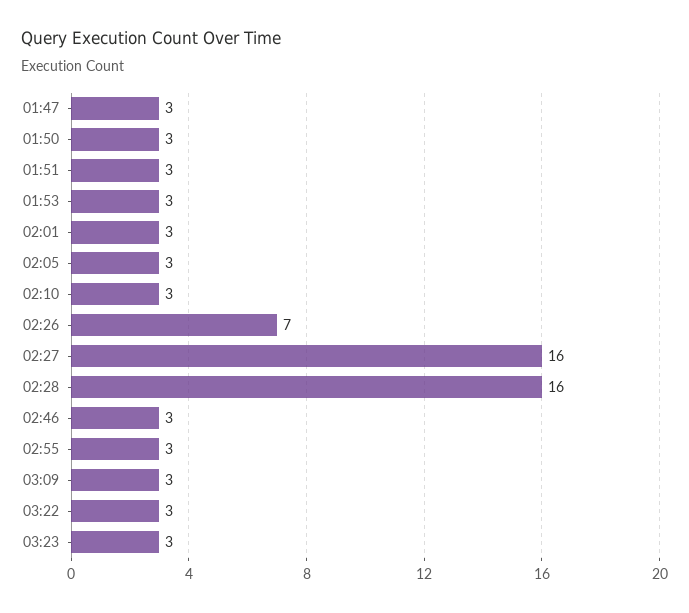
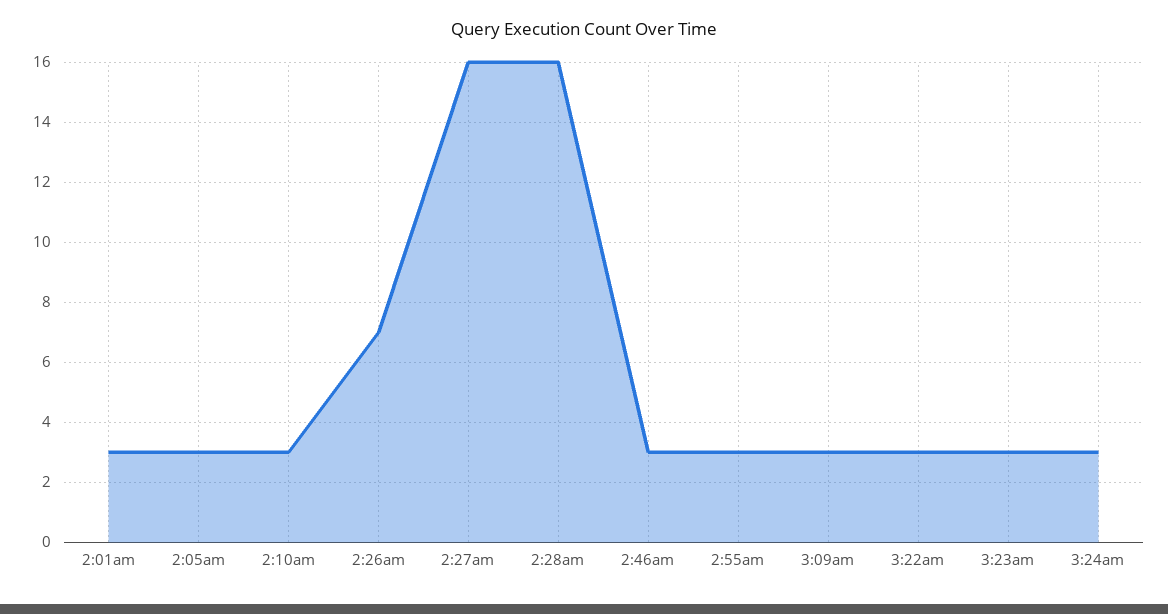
01:47: 3 -> none
01:50: 3 -> none
01:51: 3 -> none
01:53: 3 -> none
3:24am: none -> 3

